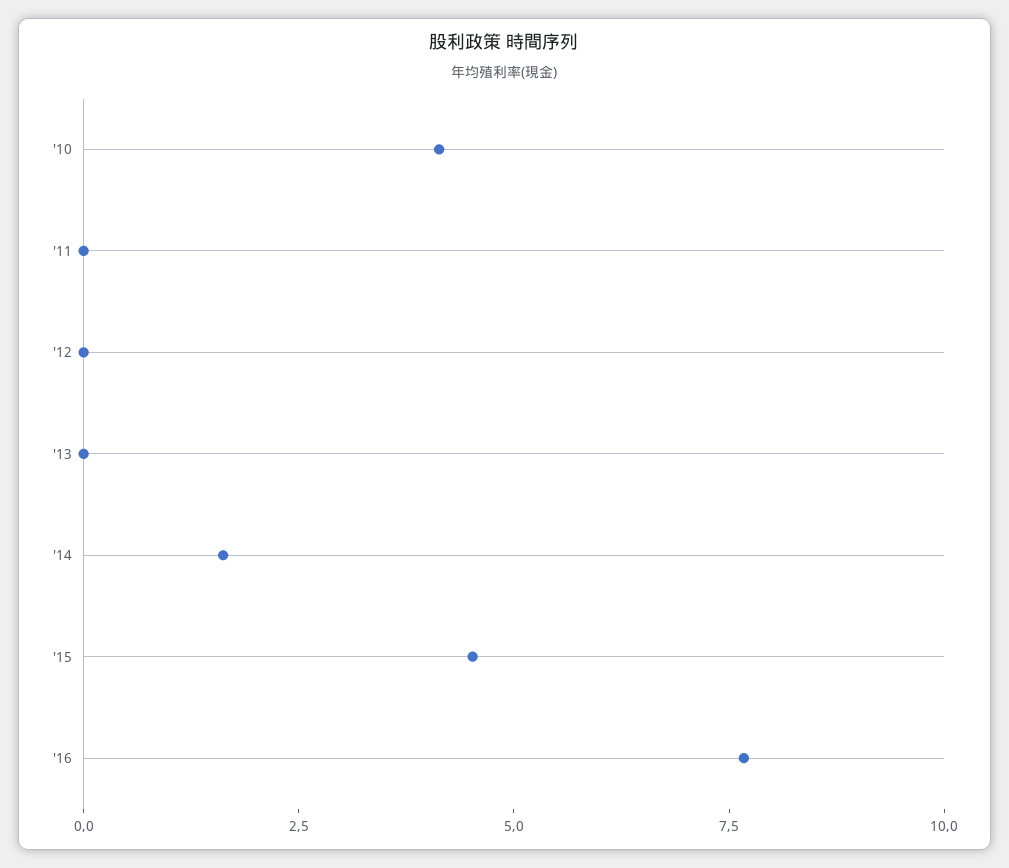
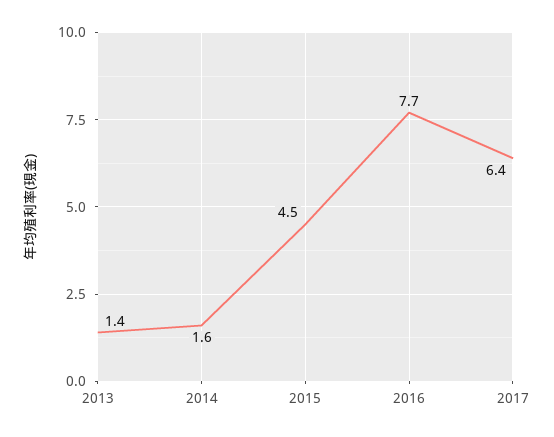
'10: 4 -> none
'11: 0 -> none
'12: 0 -> none
'13: 0 -> 1.4
2017: none -> 6.4

